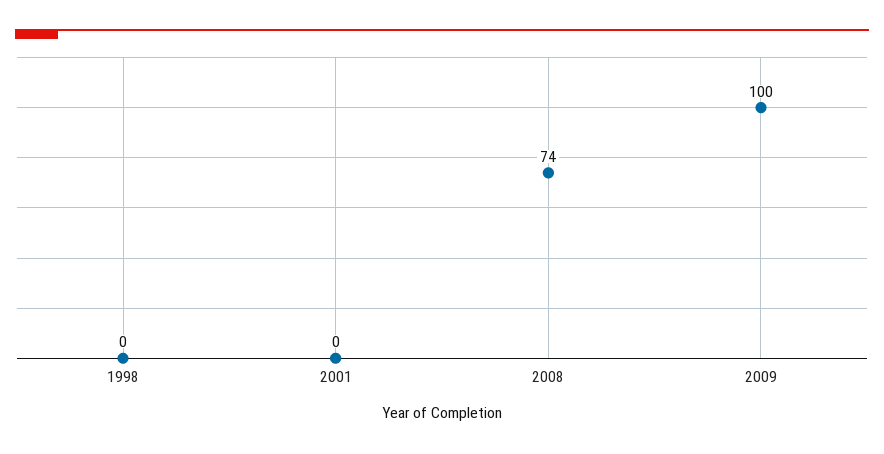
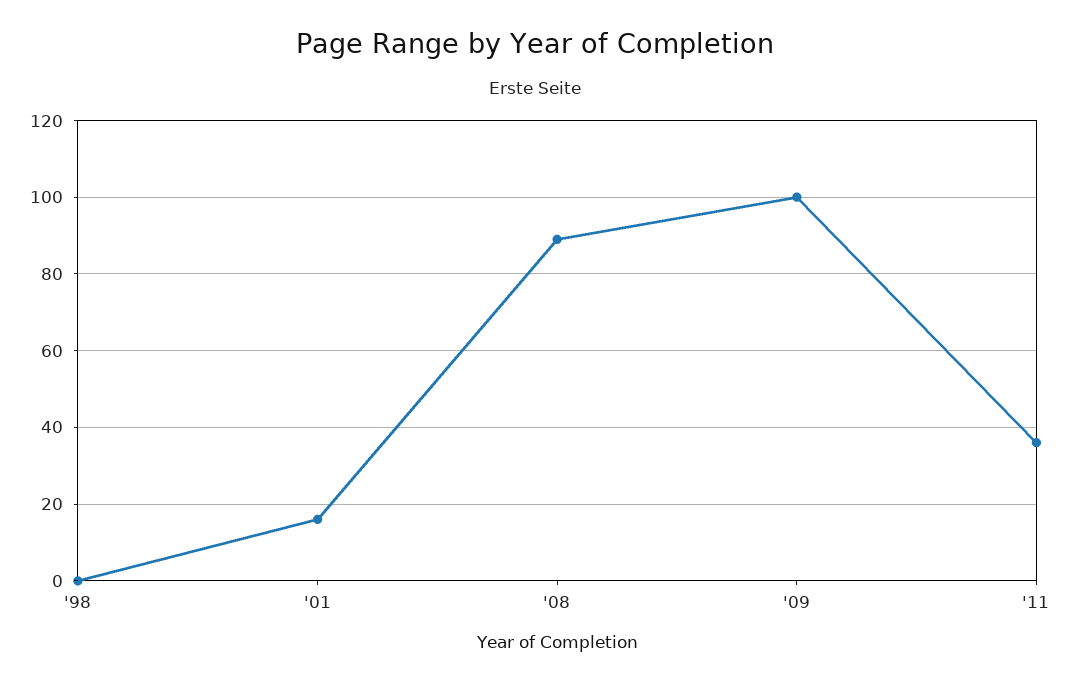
2001: 0 -> 15
2008: 74 -> 90
'11: none -> 35

